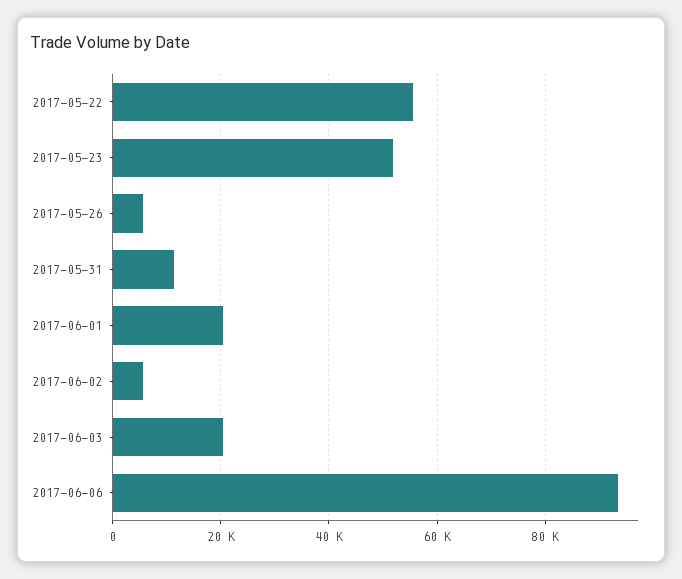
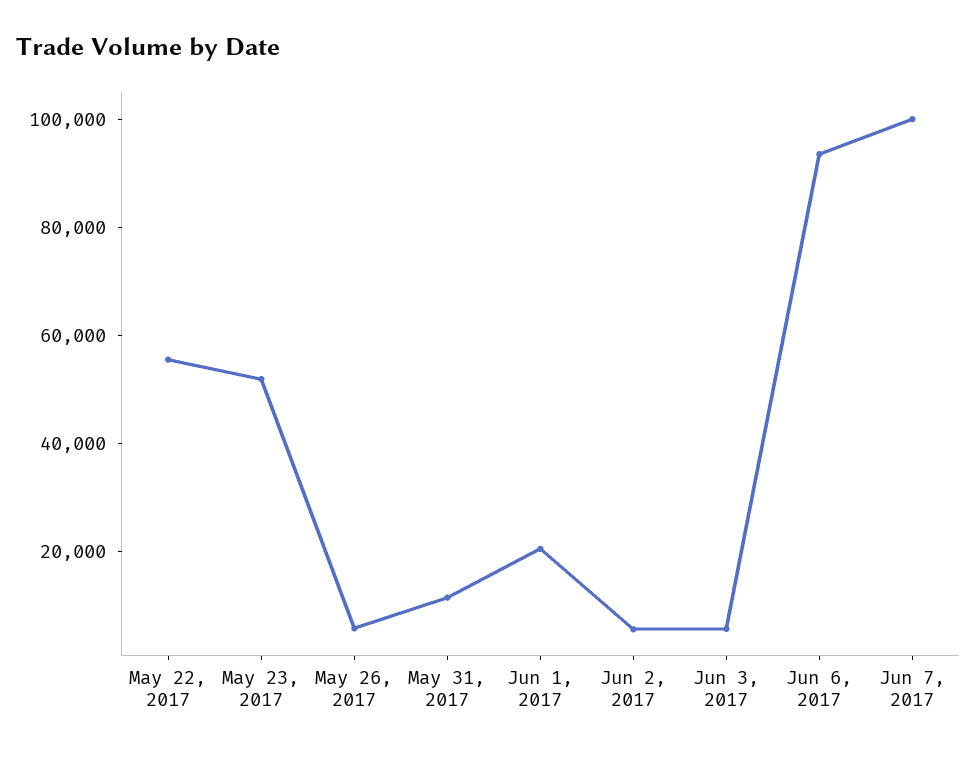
2017-06-03: 20000 -> 5000
Jun 7, 2017: none -> 100000

